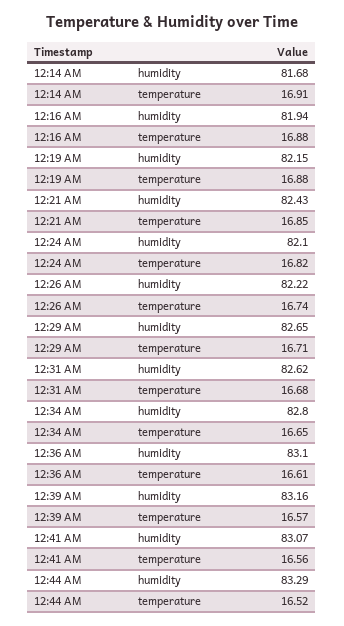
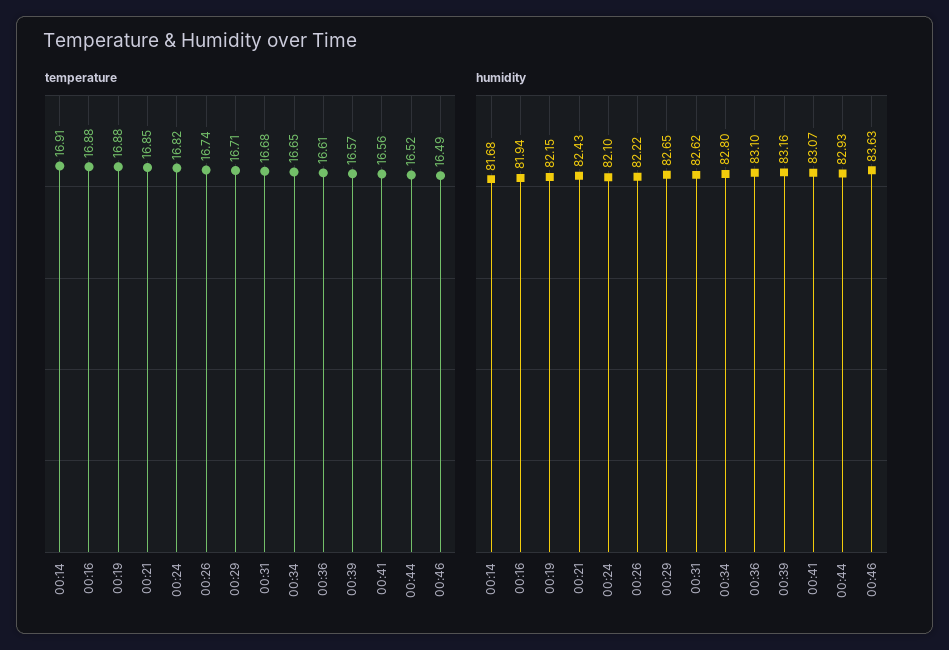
humidity, 12:44 AM: 83.29 -> 82.93
temperature, 00:46: none -> 16.49
humidity, 00:46: none -> 83.63

